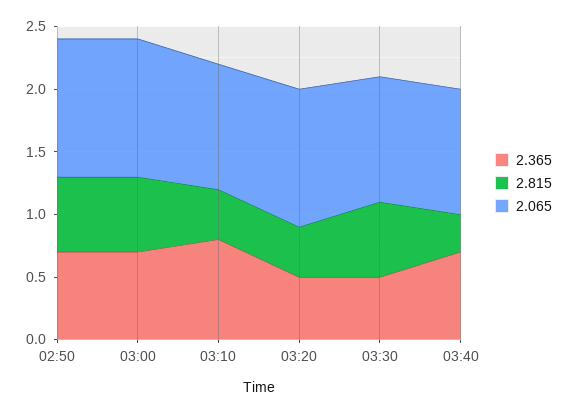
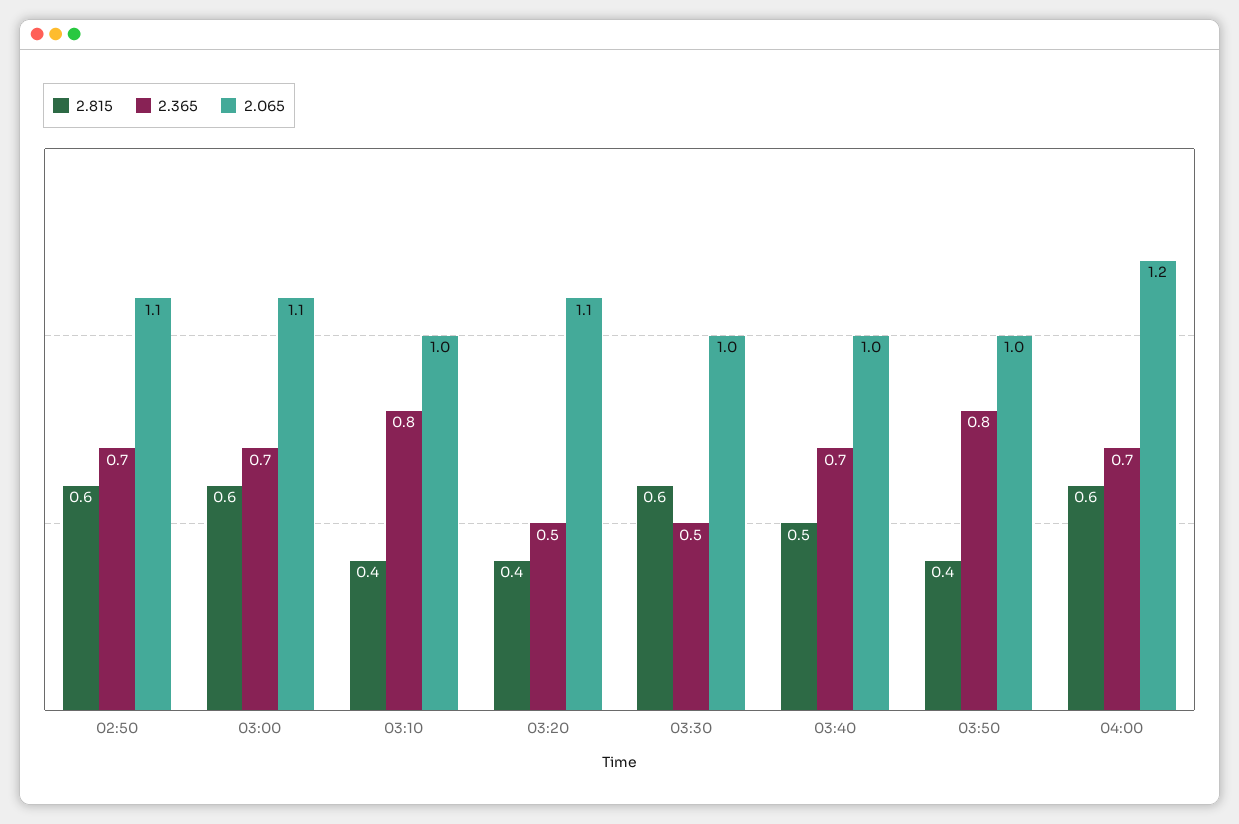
2.815, 03:40: 0.3 -> 0.5
2.815, 03:50: none -> 0.4
2.365, 03:50: none -> 0.8
2.065, 03:50: none -> 1
2.815, 04:00: none -> 0.6
2.365, 04:00: none -> 0.7
2.065, 04:00: none -> 1.2

